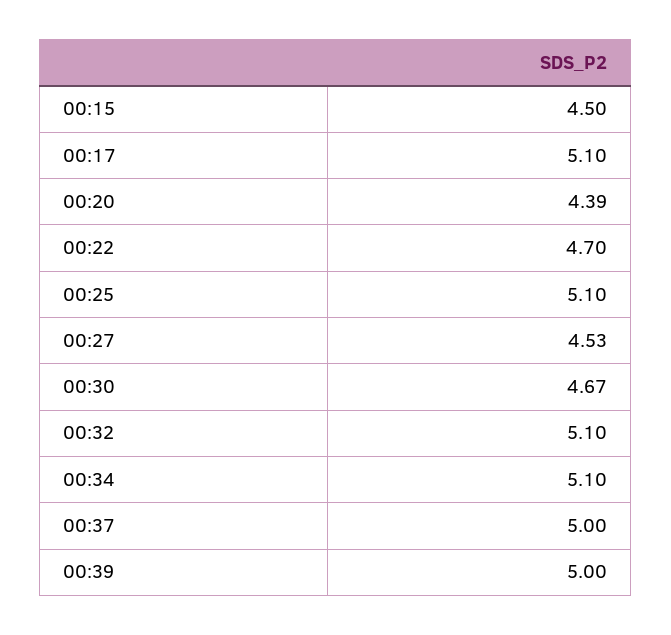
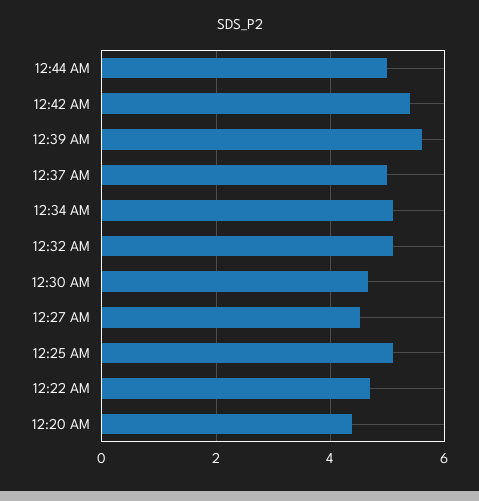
00:15: 4.5 -> none
00:17: 5.1 -> none
00:39: 5 -> 5.6
12:44 AM: none -> 5
12:42 AM: none -> 5.4

